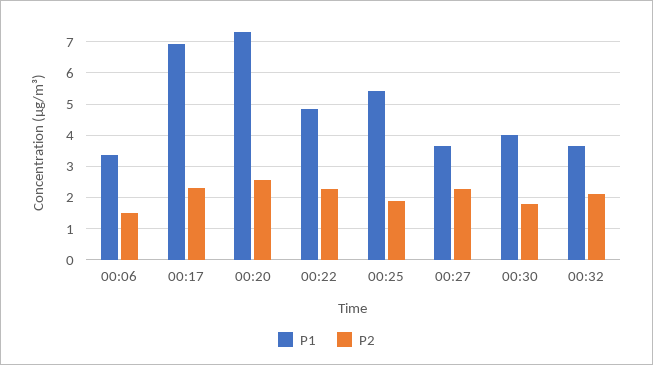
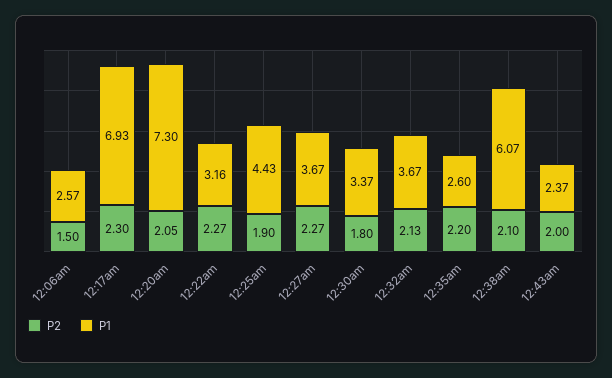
P1, 00:06: 3.4 -> 2.57
P2, 00:20: 2.6 -> 2.05
P1, 00:22: 4.8 -> 3.16
P1, 00:25: 5.4 -> 4.43
P1, 00:30: 4 -> 3.37
P2, 12:35am: none -> 2.2
P1, 12:35am: none -> 2.6
P2, 12:38am: none -> 2.1
P1, 12:38am: none -> 6.07
P2, 12:43am: none -> 2
P1, 12:43am: none -> 2.37

